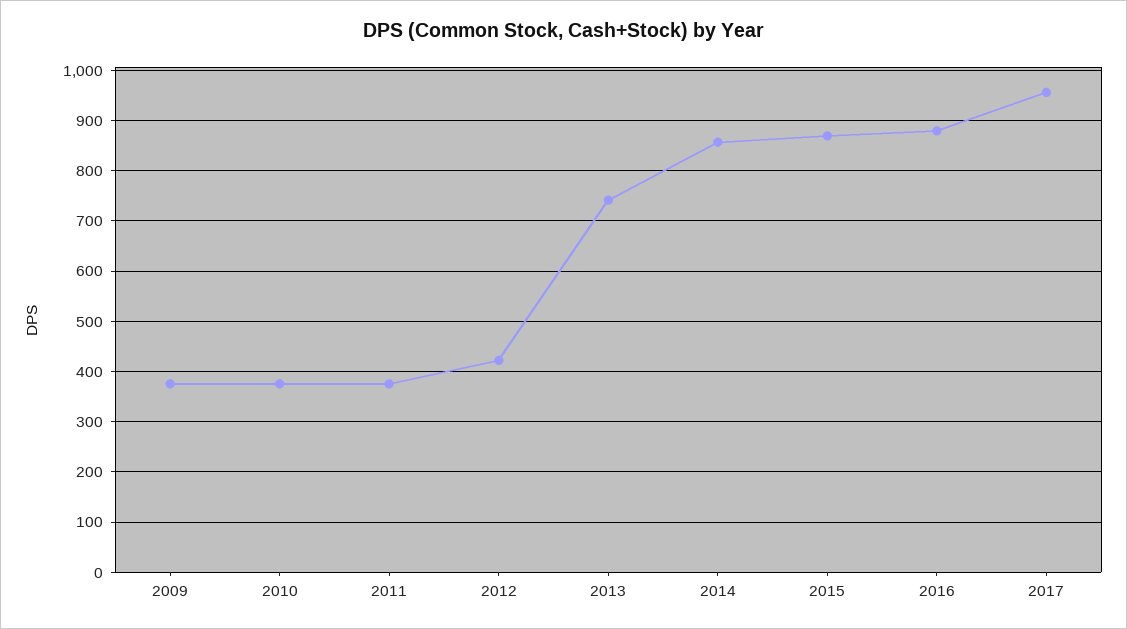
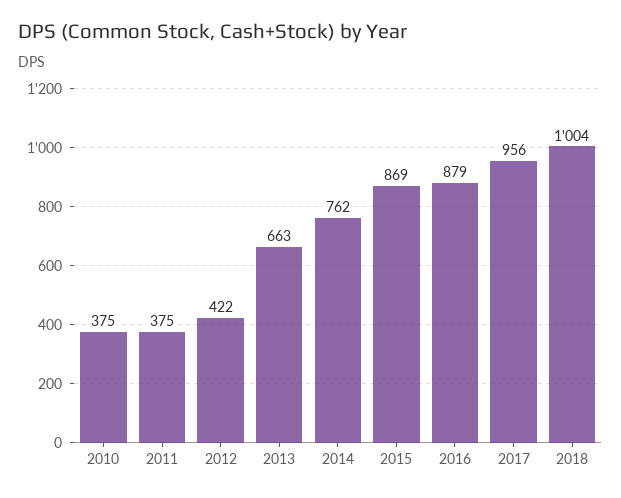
2009: 380 -> none
2013: 740 -> 663
2014: 860 -> 762
2018: none -> 1004

